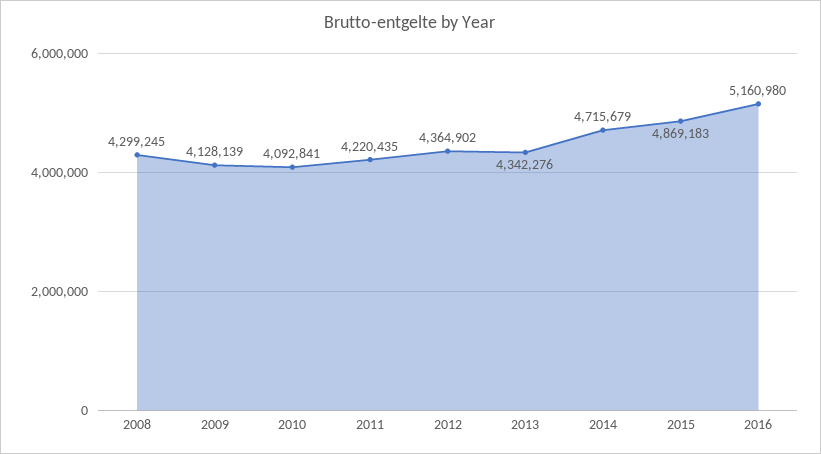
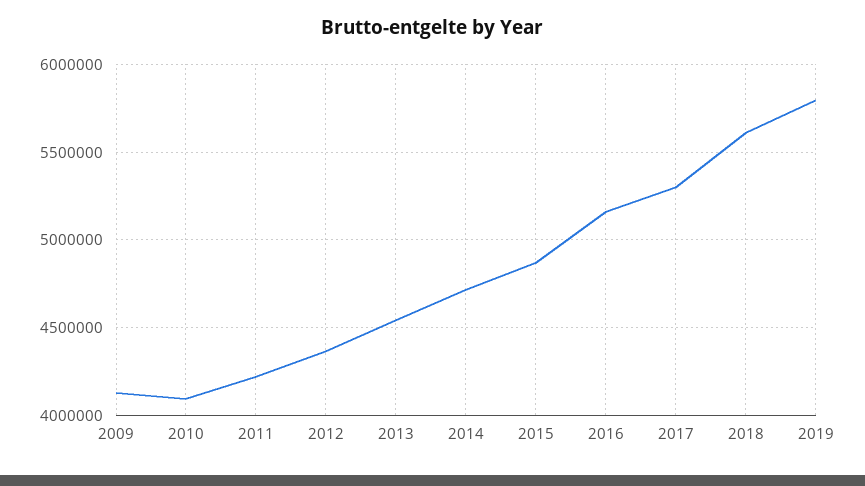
2008: 4299245 -> none
2013: 4342276 -> 4550000
2017: none -> 5300000
2018: none -> 5600000
2019: none -> 5800000

